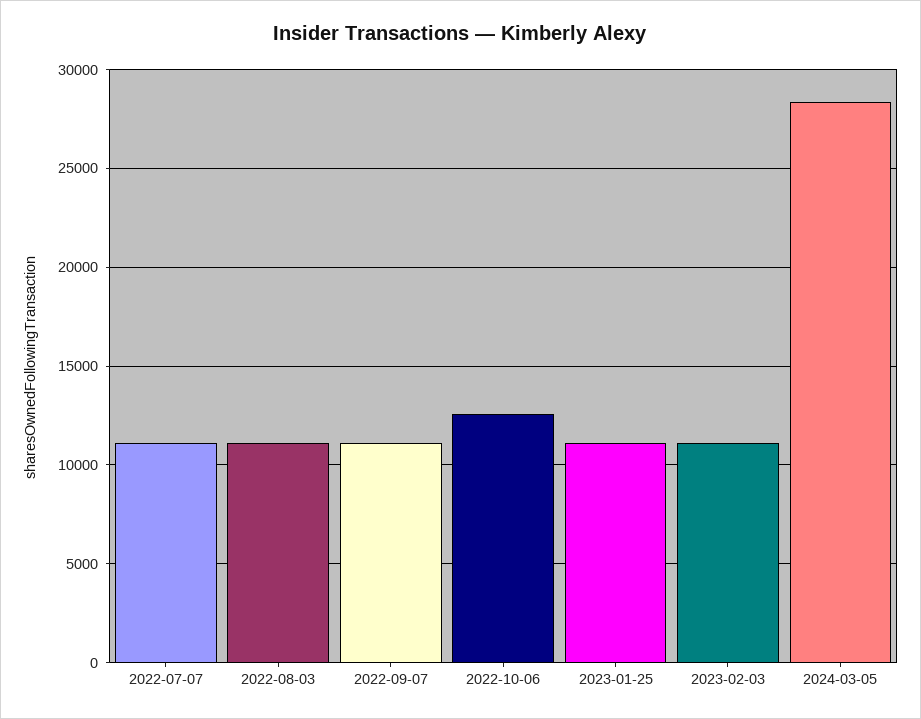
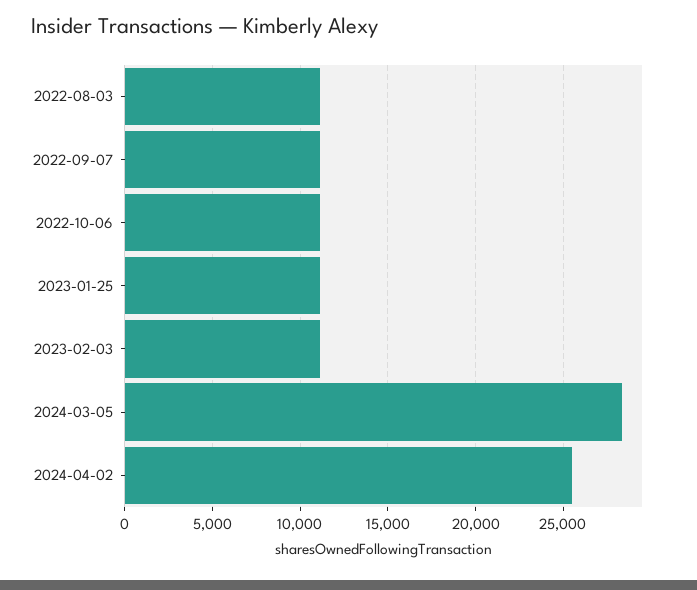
2022-07-07: 11000 -> none
2022-10-06: 12500 -> 11000
2024-04-02: none -> 25500

